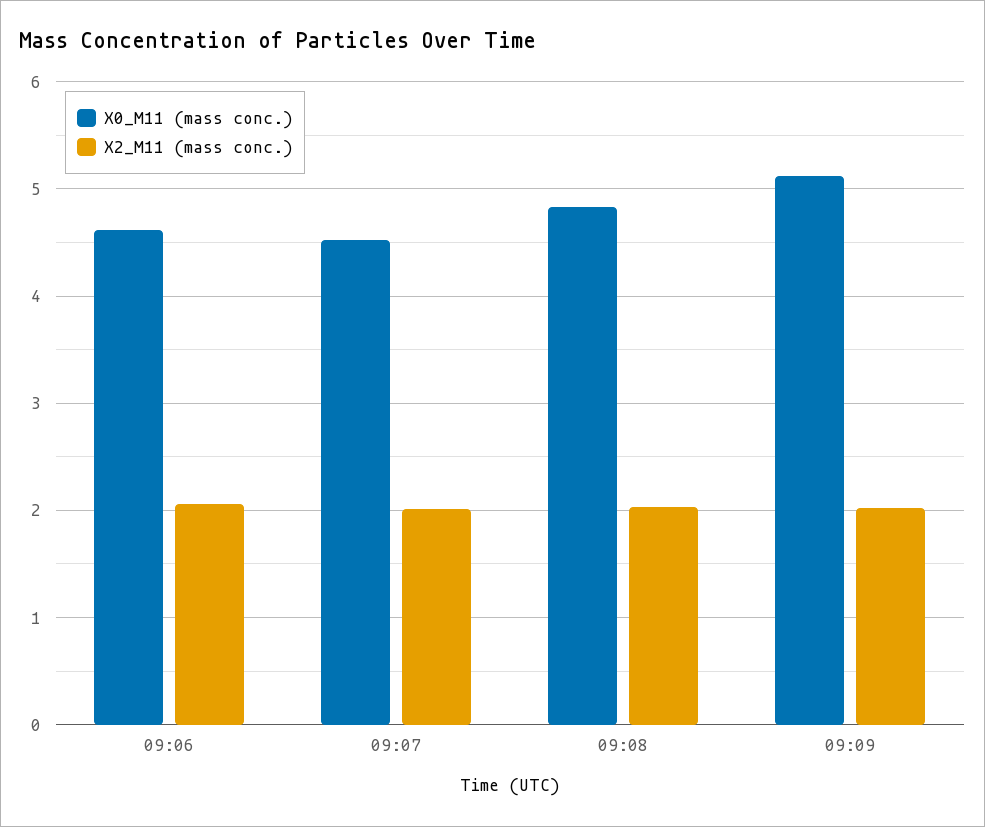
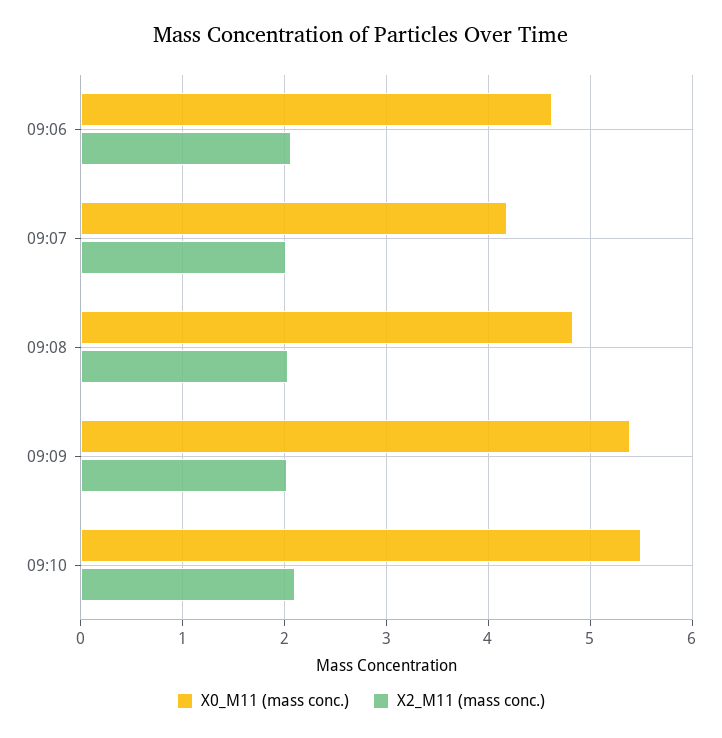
X0_M11 (mass conc.), 09:07: 4.5 -> 4.2
X0_M11 (mass conc.), 09:09: 5.1 -> 5.4
X0_M11 (mass conc.), 09:10: none -> 5.5
X2_M11 (mass conc.), 09:10: none -> 2.1

